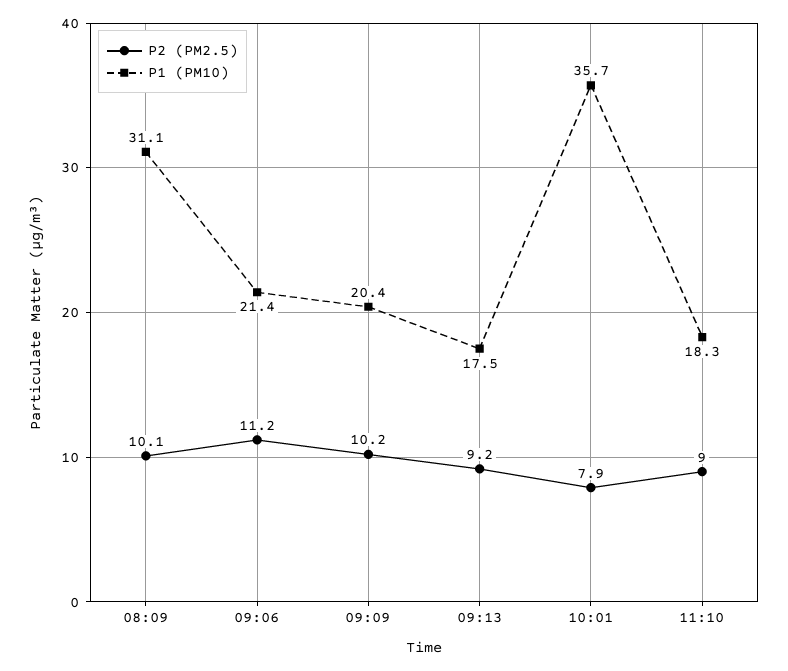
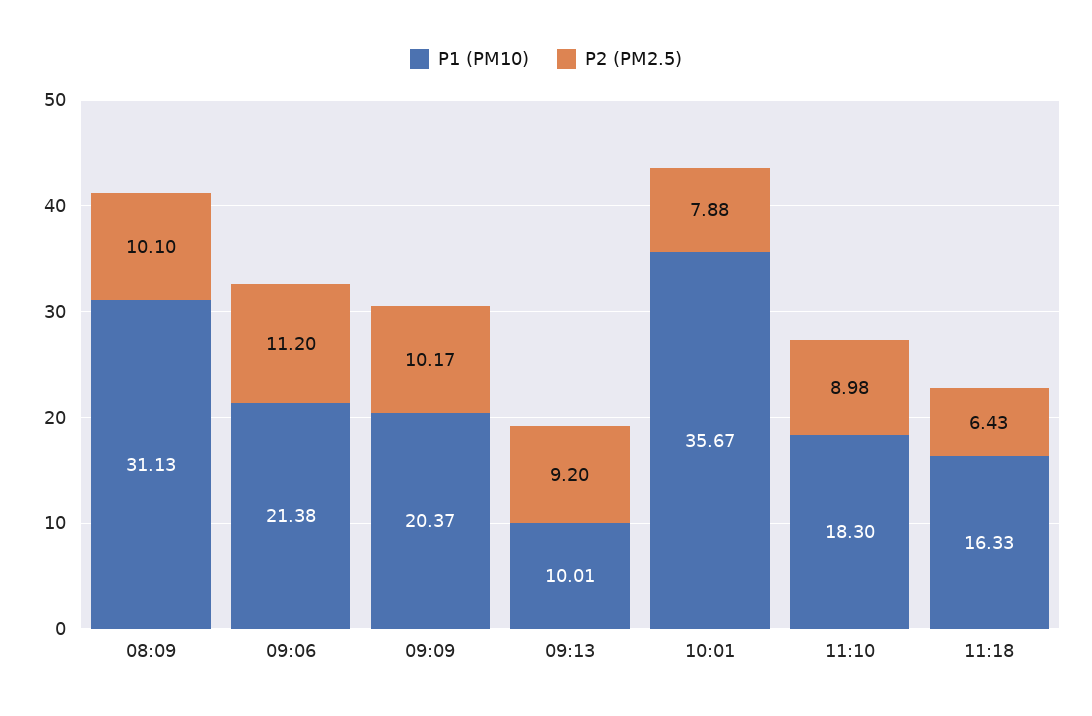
P1 (PM10), 09:13: 17.5 -> 10.01
P1 (PM10), 11:18: none -> 16.33
P2 (PM2.5), 11:18: none -> 6.43

